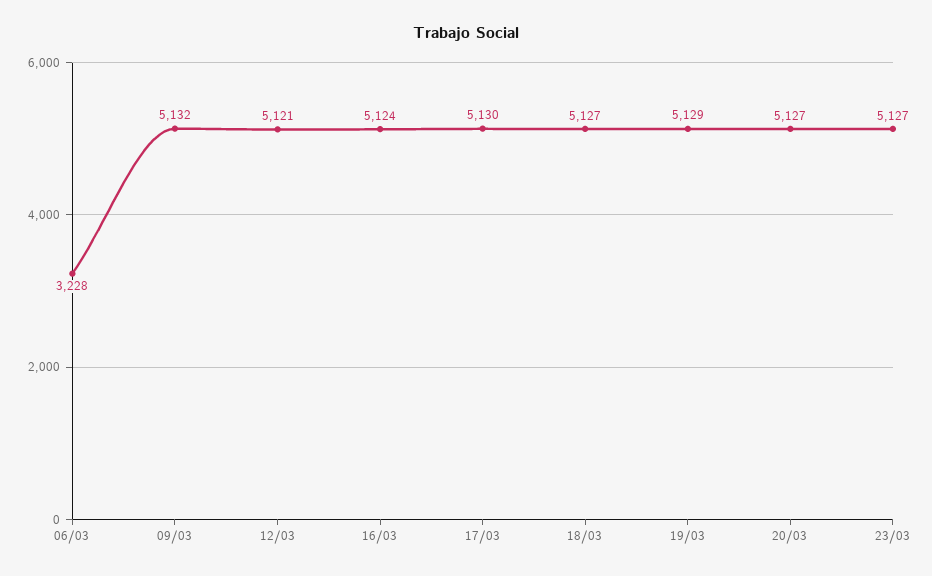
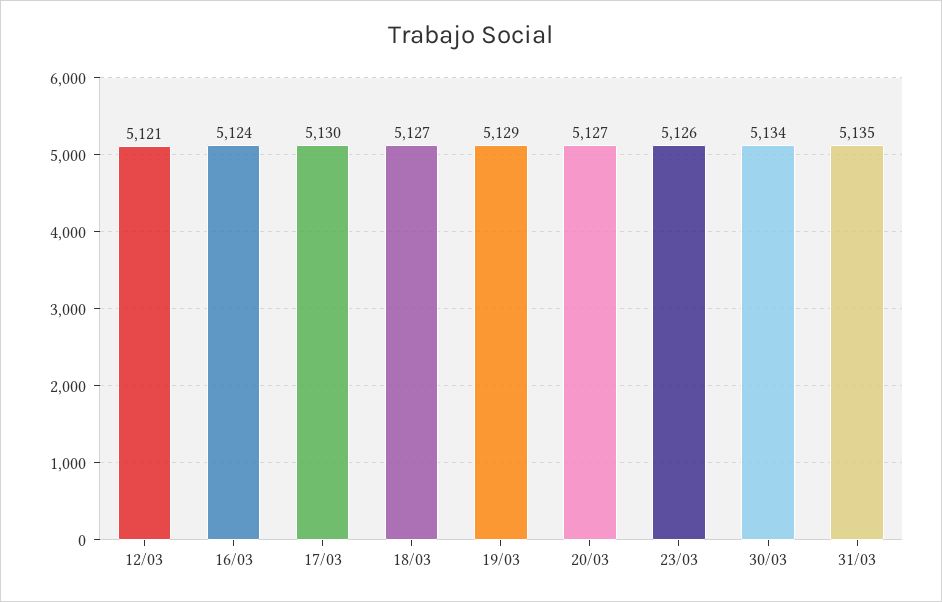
06/03: 3228 -> none
09/03: 5132 -> none
23/03: 5127 -> 5126
30/03: none -> 5134
31/03: none -> 5135

